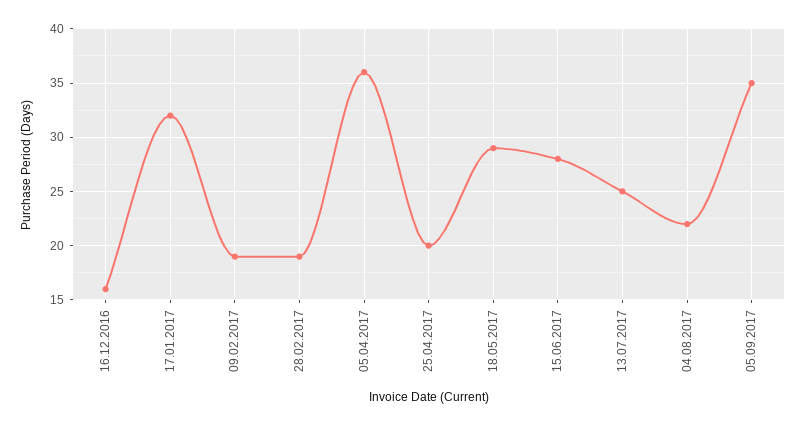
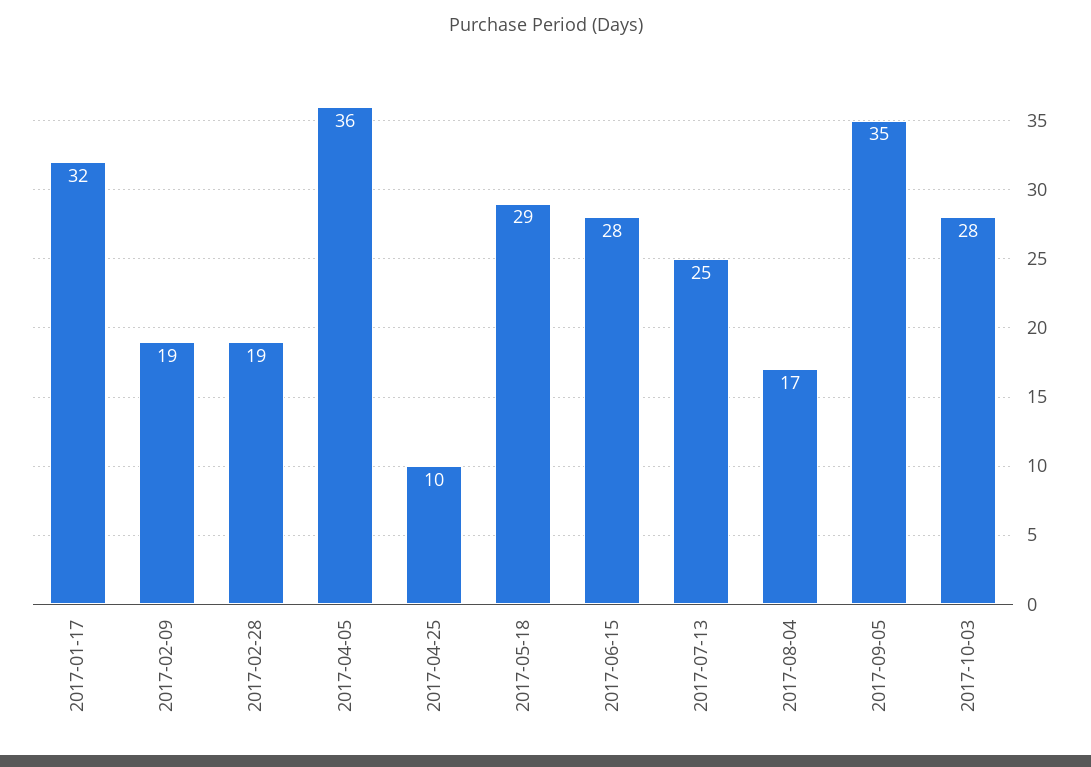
16.12.2016: 16 -> none
25.04.2017: 20 -> 10
04.08.2017: 22 -> 17
2017-10-03: none -> 28

